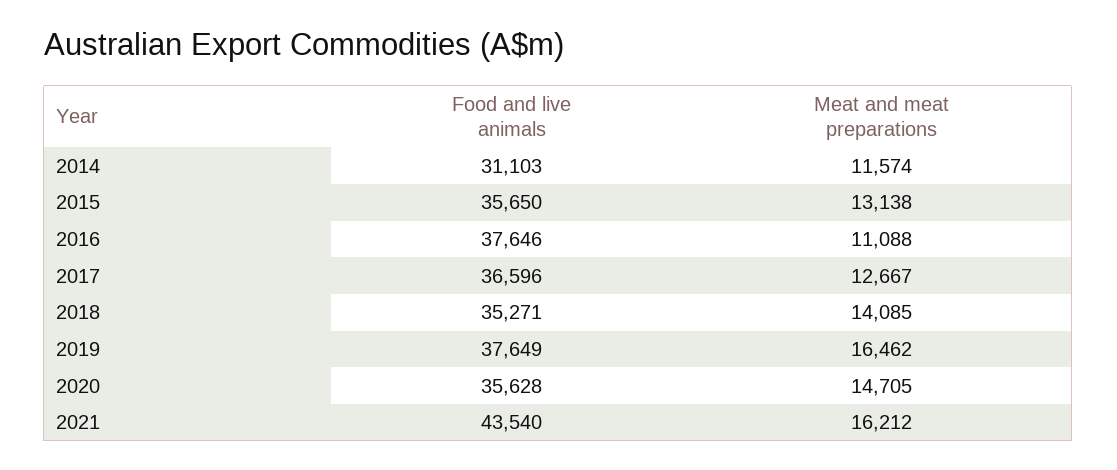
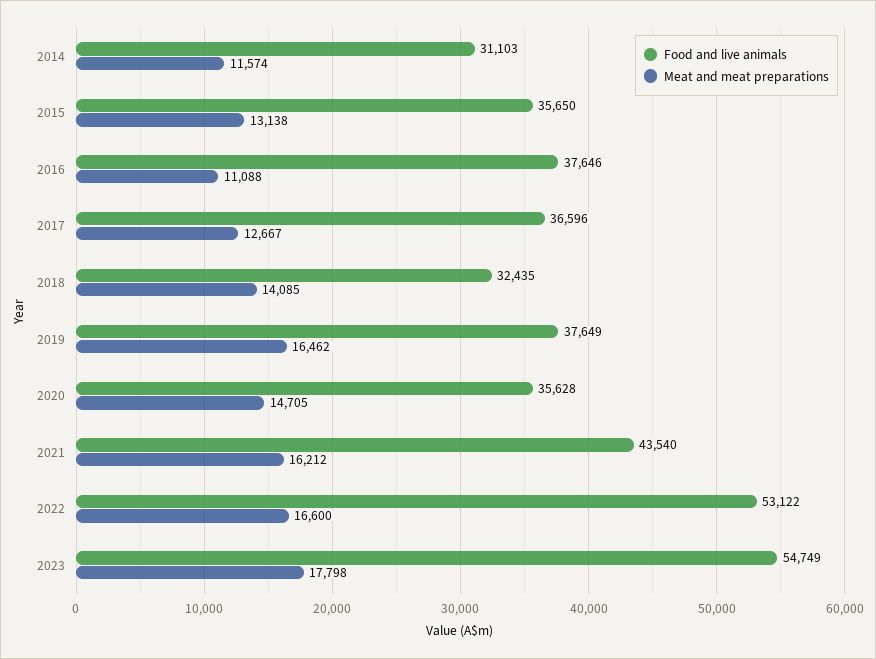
Food and live animals, 2018: 35271 -> 32435
Food and live animals, 2022: none -> 53122
Meat and meat preparations, 2022: none -> 16600
Food and live animals, 2023: none -> 54749
Meat and meat preparations, 2023: none -> 17798

